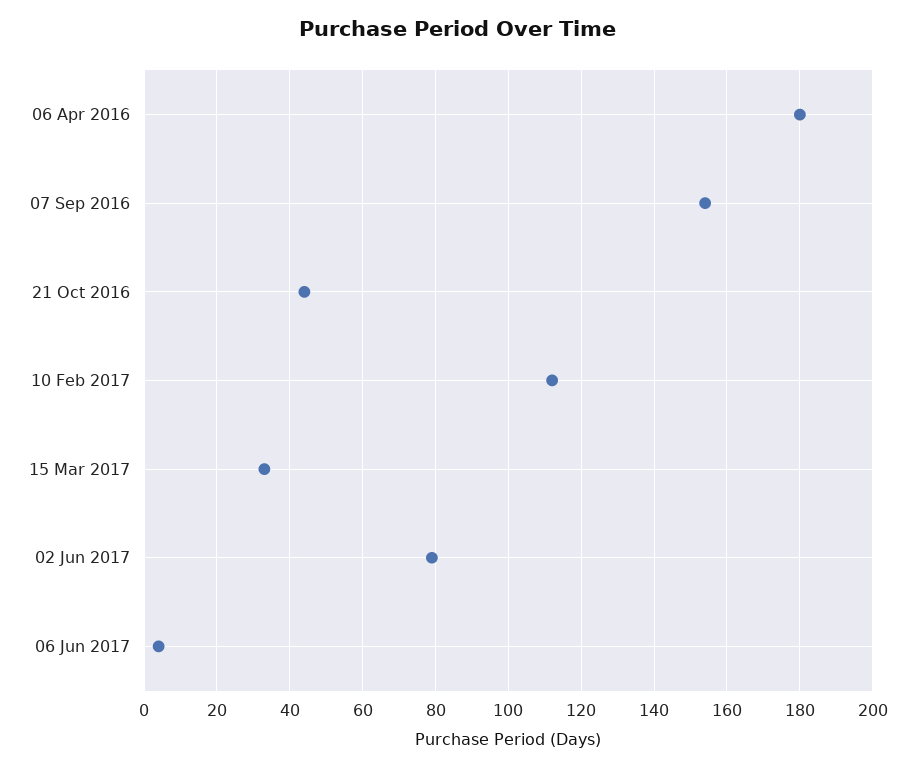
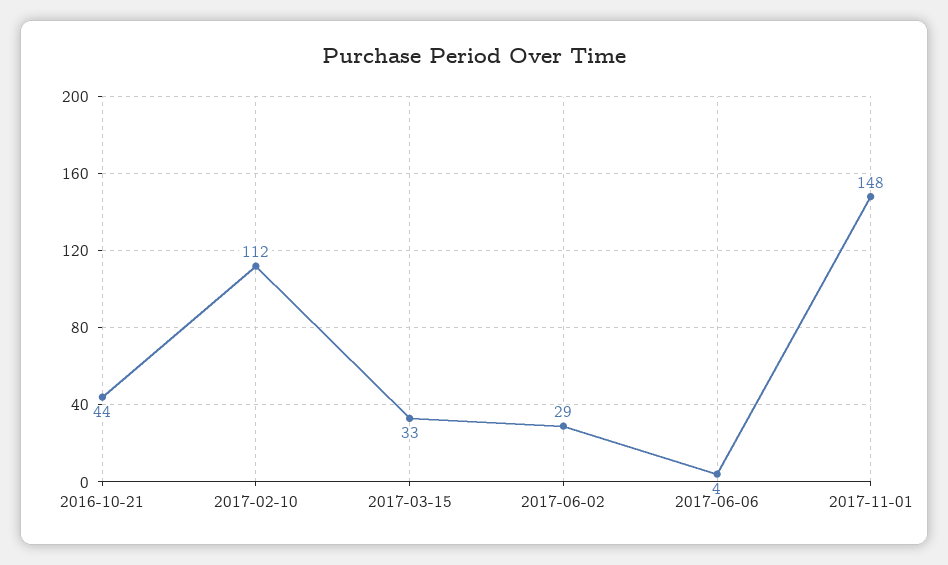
06 Apr 2016: 180 -> none
07 Sep 2016: 155 -> none
02 Jun 2017: 80 -> 29
2017-11-01: none -> 148

